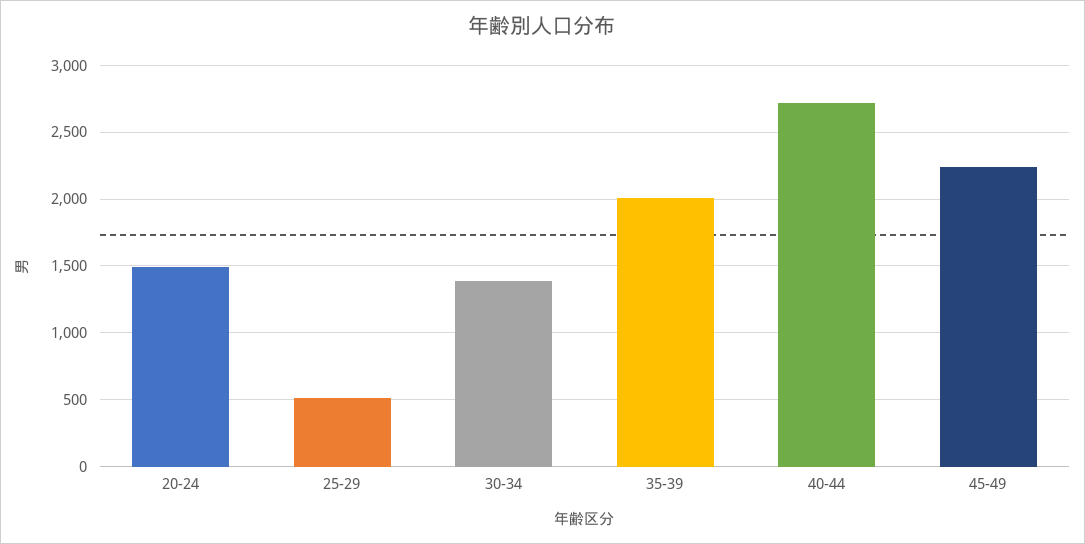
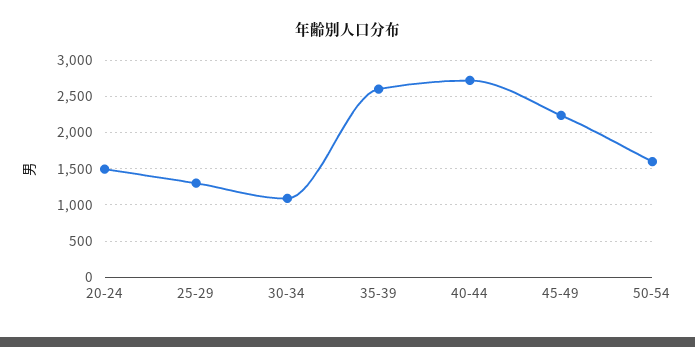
25-29: 500 -> 1300
30-34: 1400 -> 1100
35-39: 2000 -> 2600
50-54: none -> 1600

